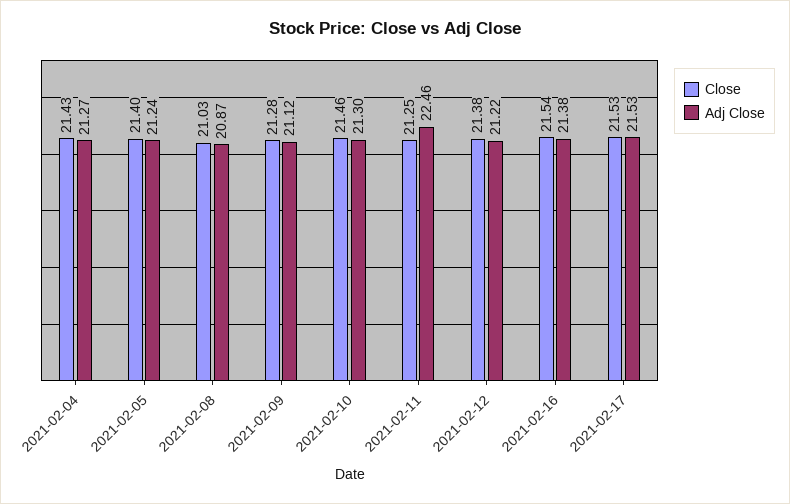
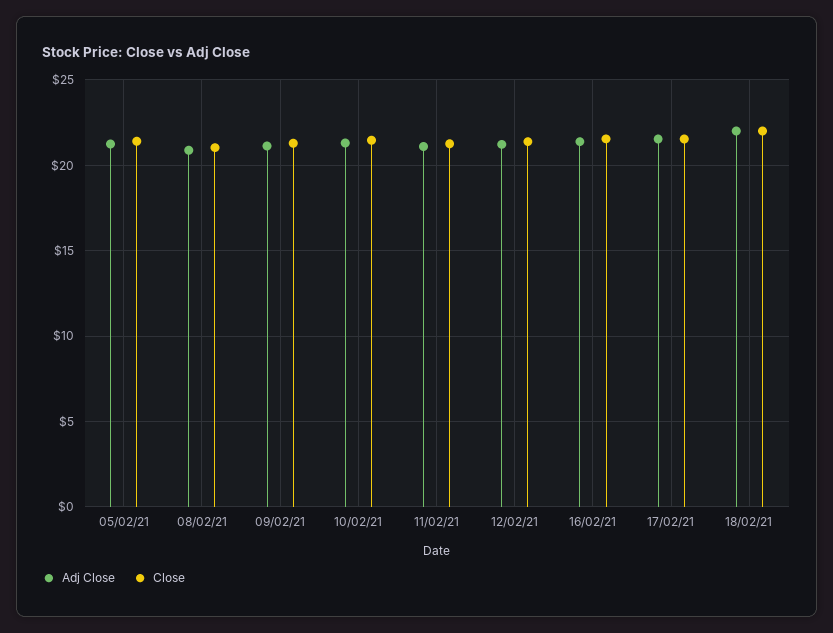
Close, 2021-02-04: 21.43 -> none
Adj Close, 2021-02-04: 21.27 -> none
Adj Close, 2021-02-11: 22.46 -> 21
Adj Close, 18/02/21: none -> 22
Close, 18/02/21: none -> 22

